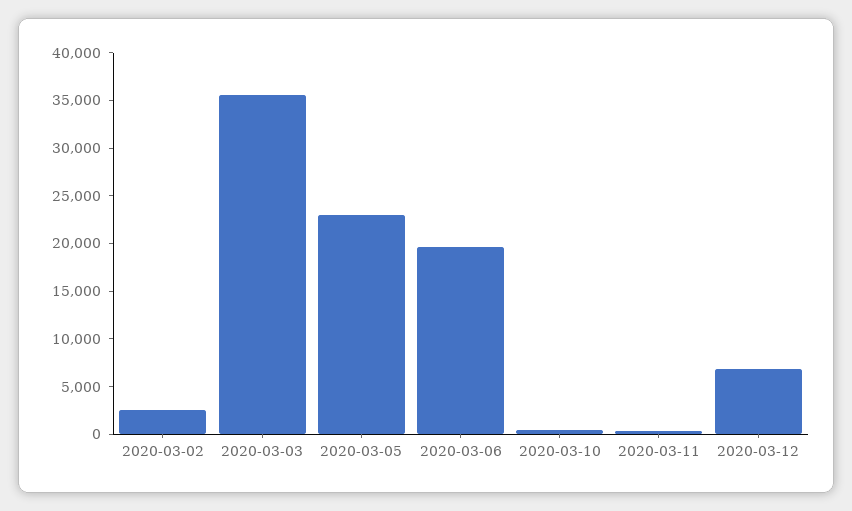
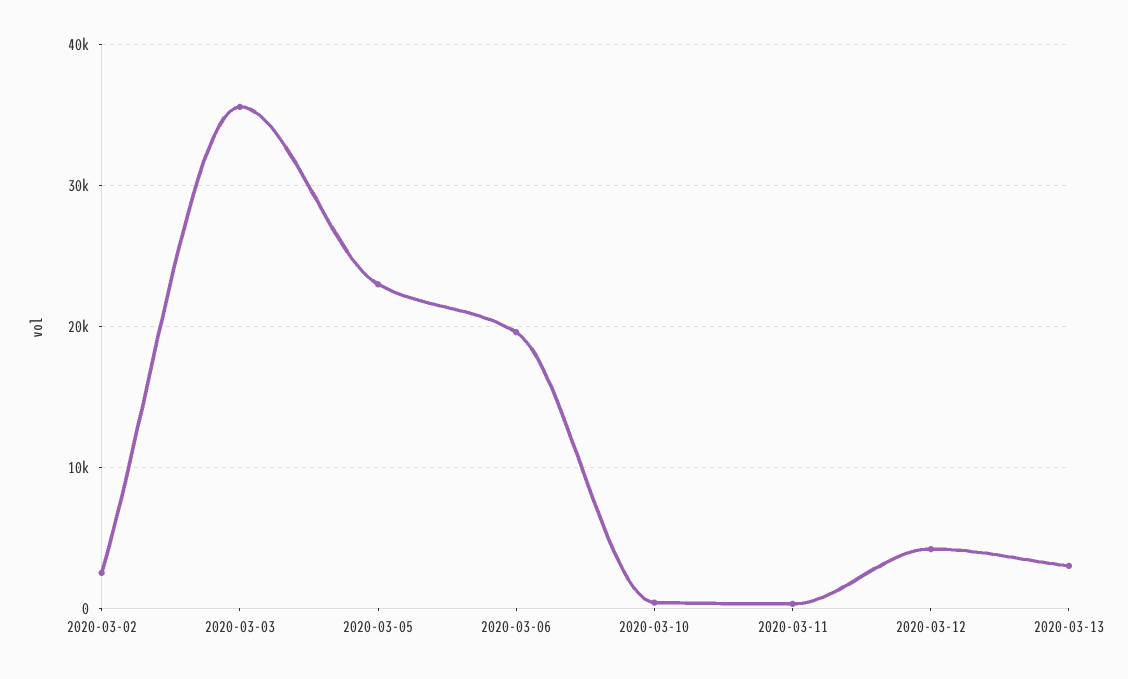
2020-03-12: 7000 -> 4000
2020-03-13: none -> 3000

